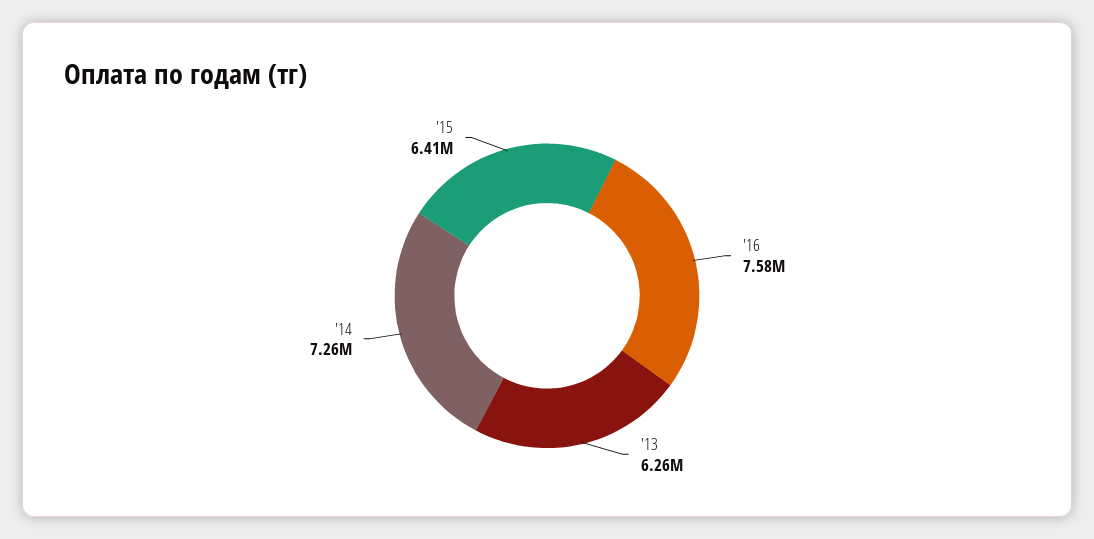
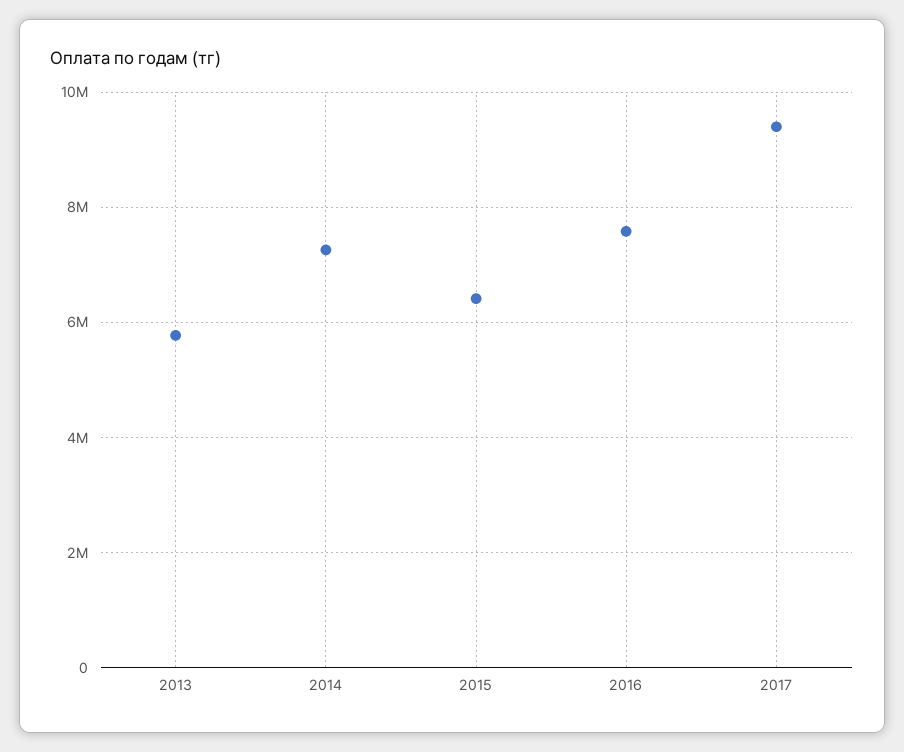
'13: 6260000 -> 5800000
2017: none -> 9400000

